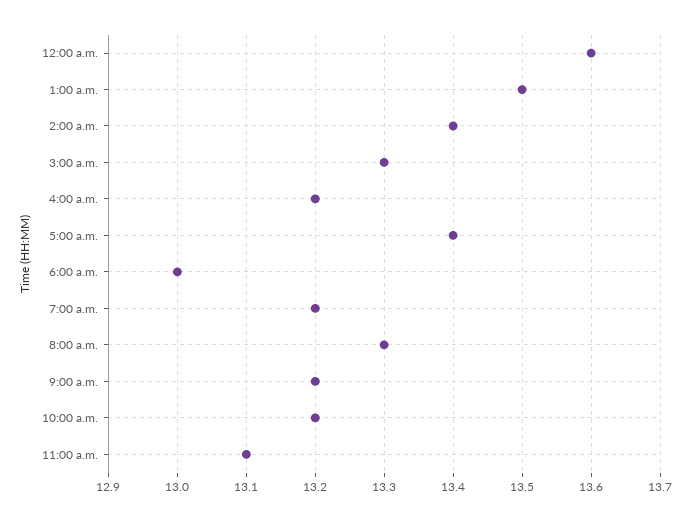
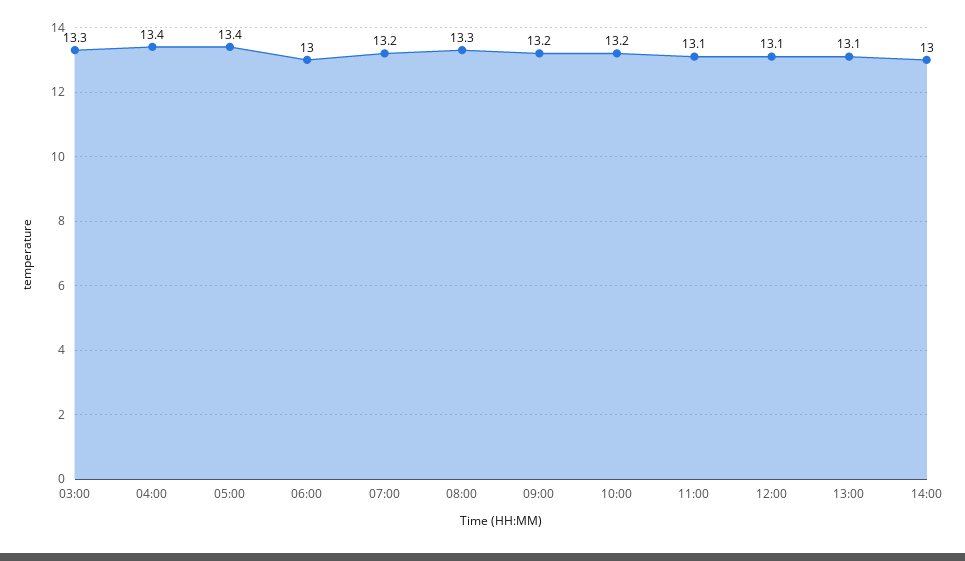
12:00 a.m.: 13.6 -> none
1:00 a.m.: 13.5 -> none
2:00 a.m.: 13.4 -> none
4:00 a.m.: 13.2 -> 13.4
12:00: none -> 13.1
13:00: none -> 13.1
14:00: none -> 13

